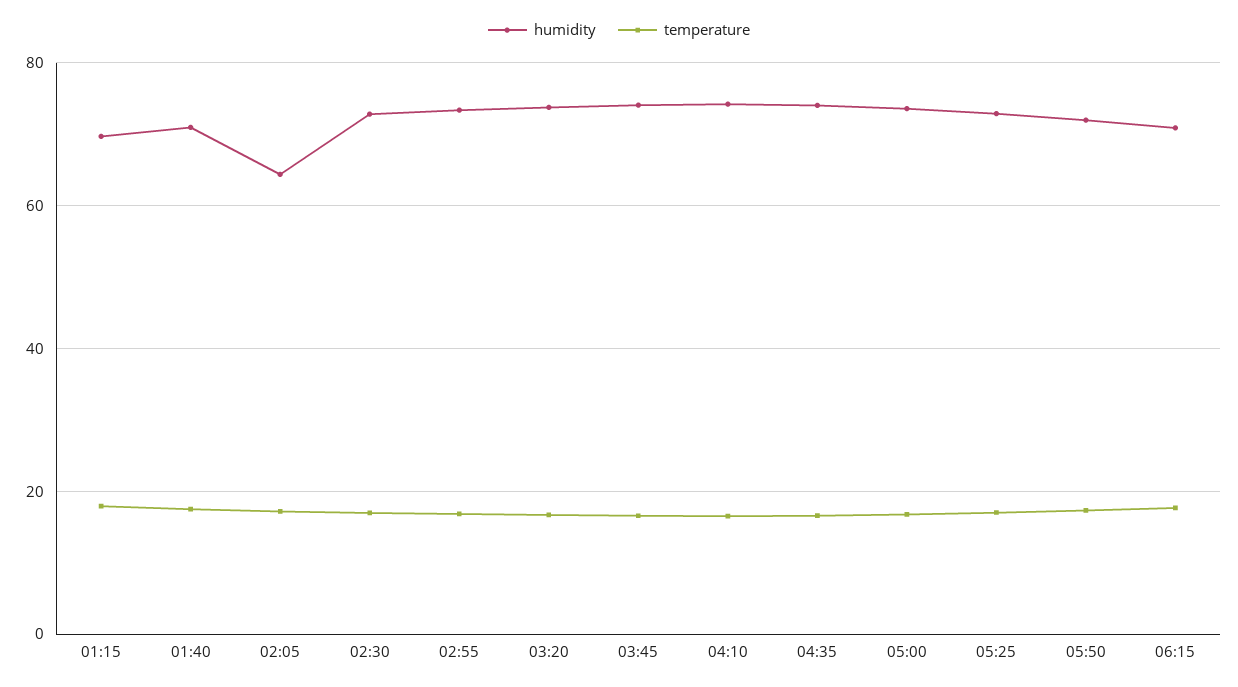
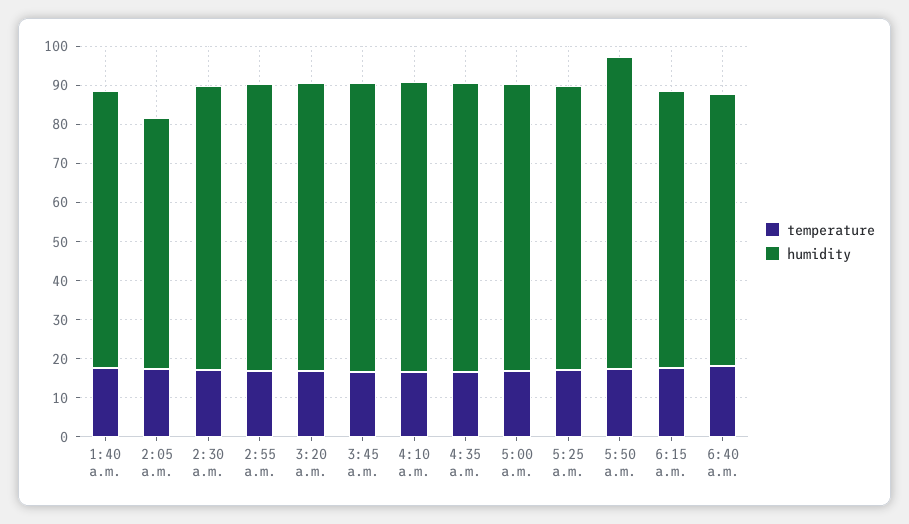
humidity, 01:15: 70 -> none
temperature, 01:15: 18 -> none
humidity, 05:50: 72 -> 80
temperature, 6:40 a.m.: none -> 17.5
humidity, 6:40 a.m.: none -> 70

